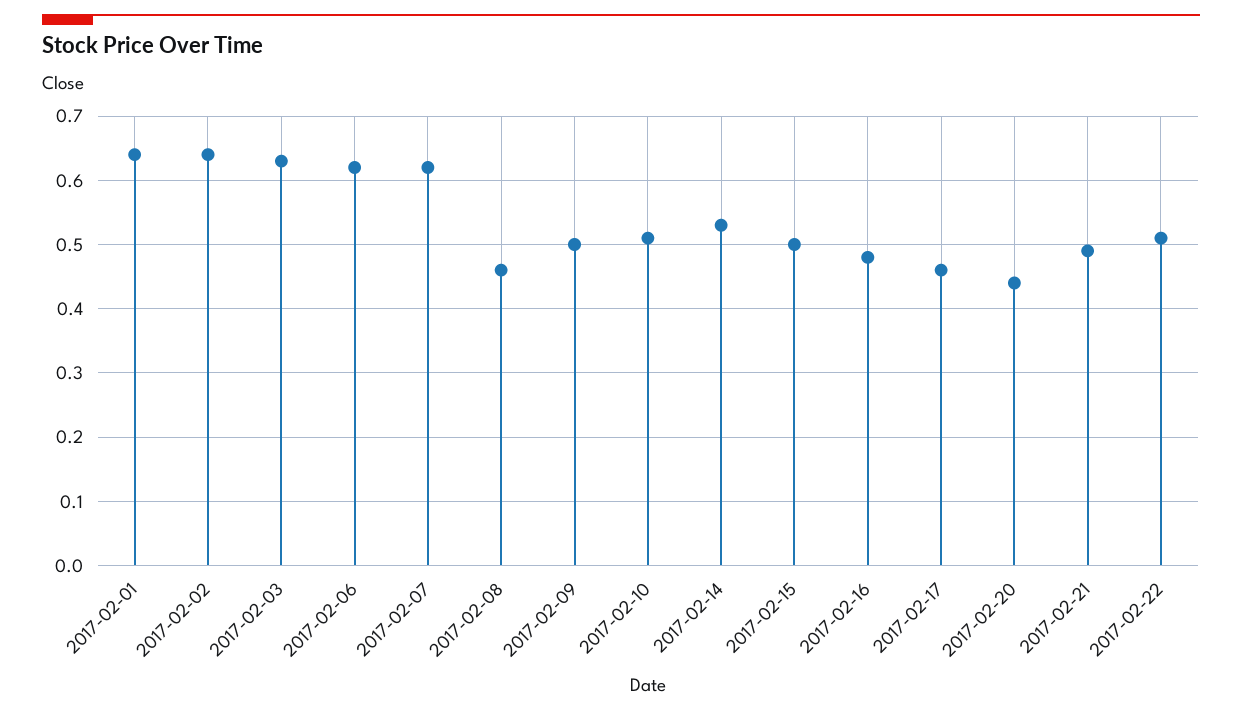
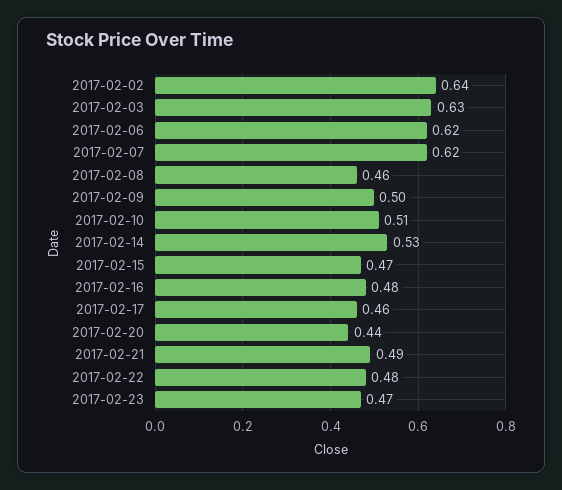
2017-02-01: 0.64 -> none
2017-02-15: 0.5 -> 0.47
2017-02-22: 0.51 -> 0.48
2017-02-23: none -> 0.47

